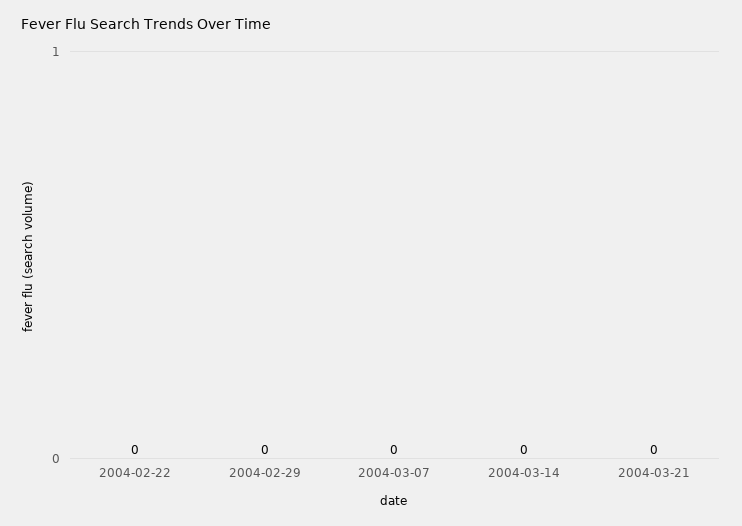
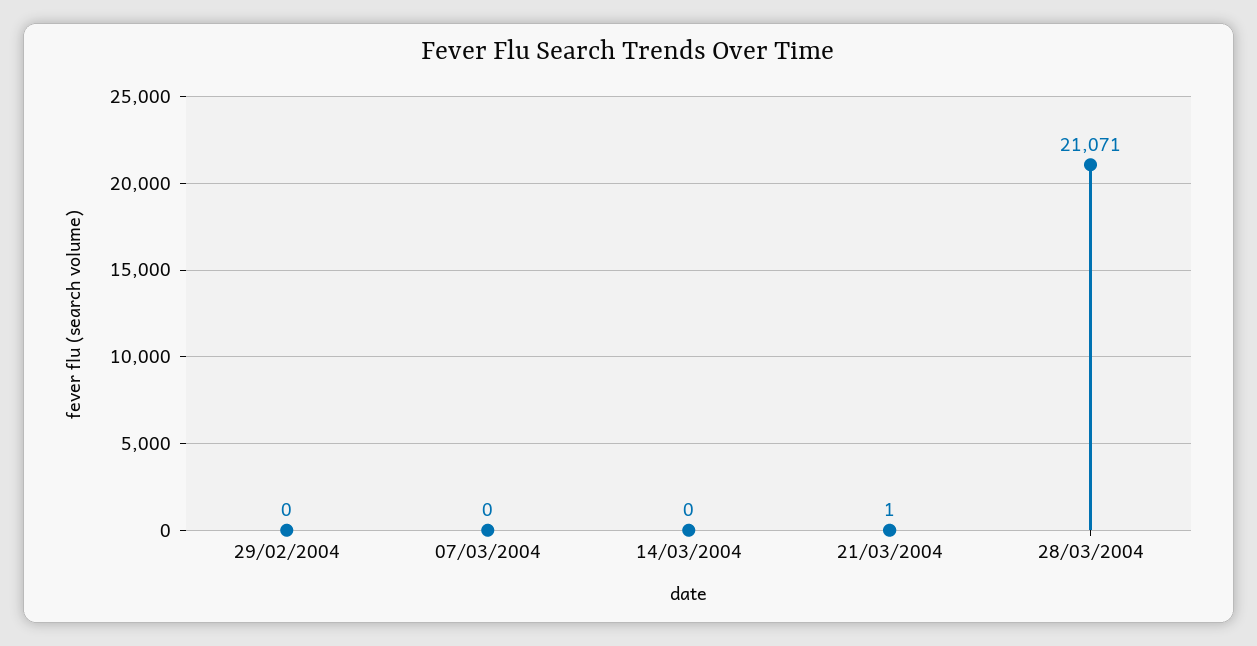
2004-02-22: 0 -> none
2004-03-21: 0 -> 1
28/03/2004: none -> 21071

